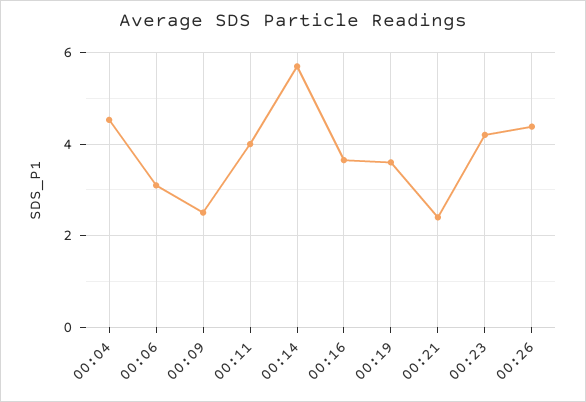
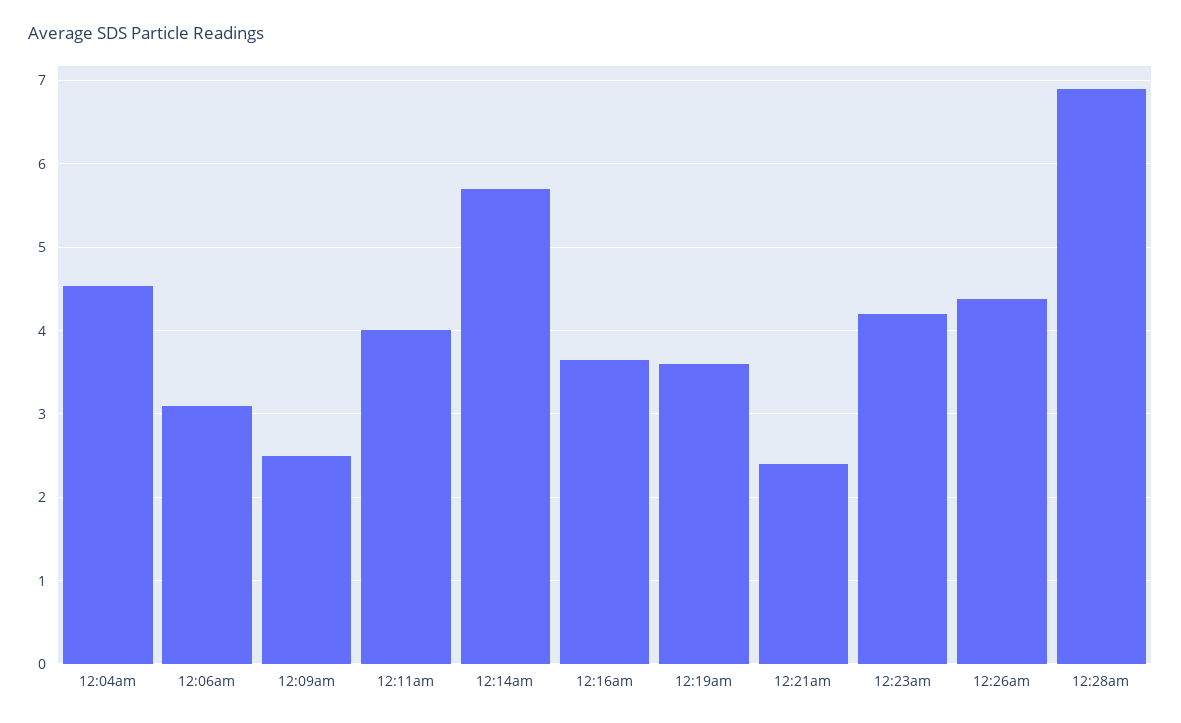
12:28am: none -> 6.9

